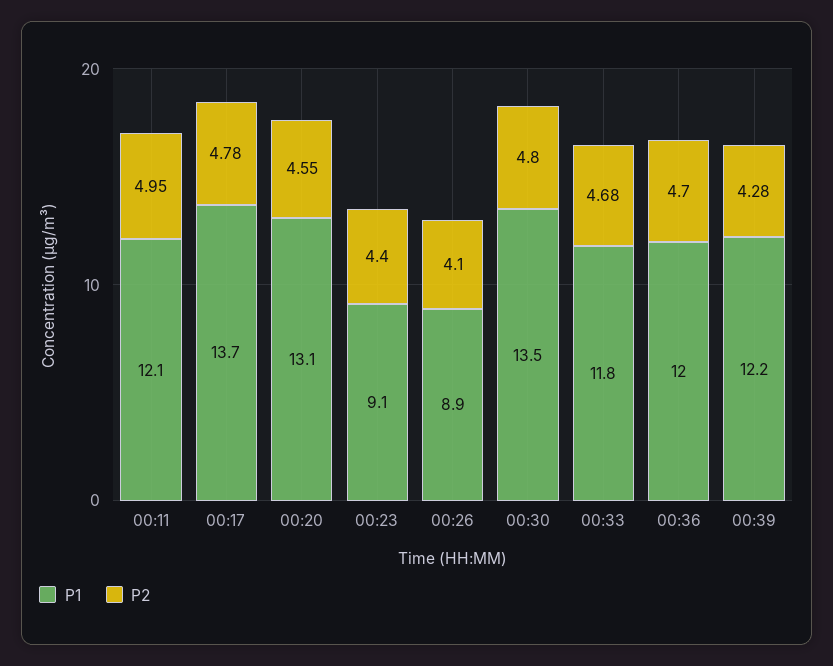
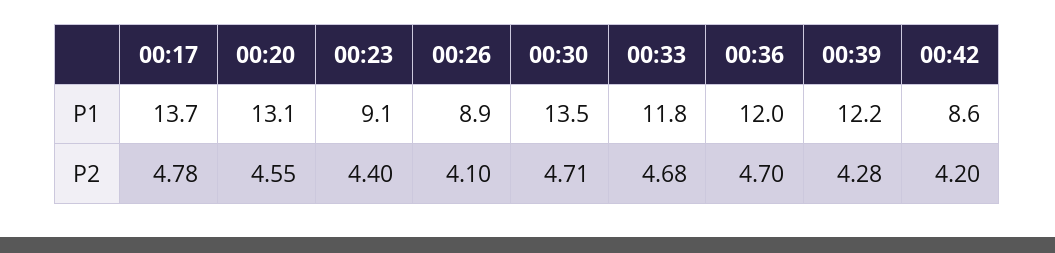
P1, 00:11: 12.1 -> none
P2, 00:11: 4.95 -> none
P2, 00:30: 4.8 -> 4.71
P1, 00:42: none -> 8.6
P2, 00:42: none -> 4.2

